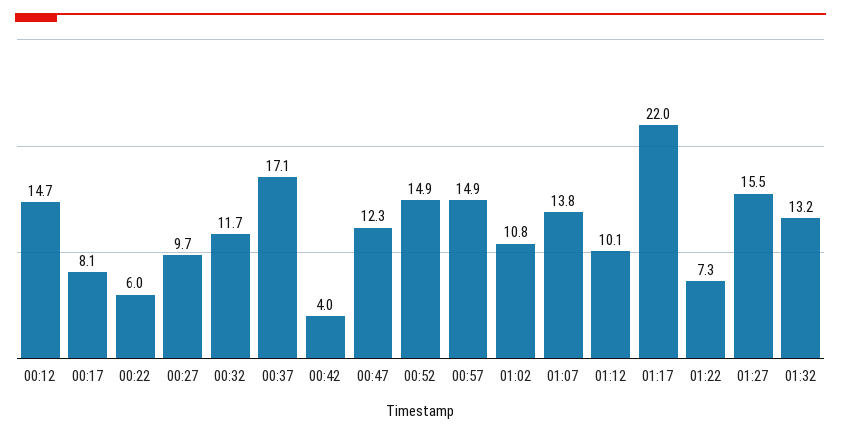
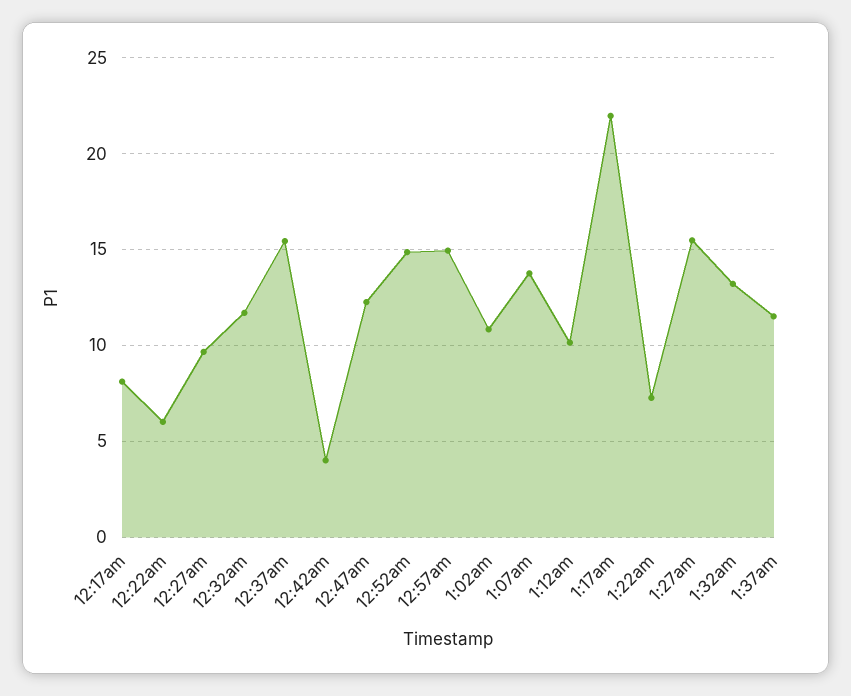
00:12: 14.7 -> none
00:37: 17.1 -> 15.5
1:37am: none -> 11.5

